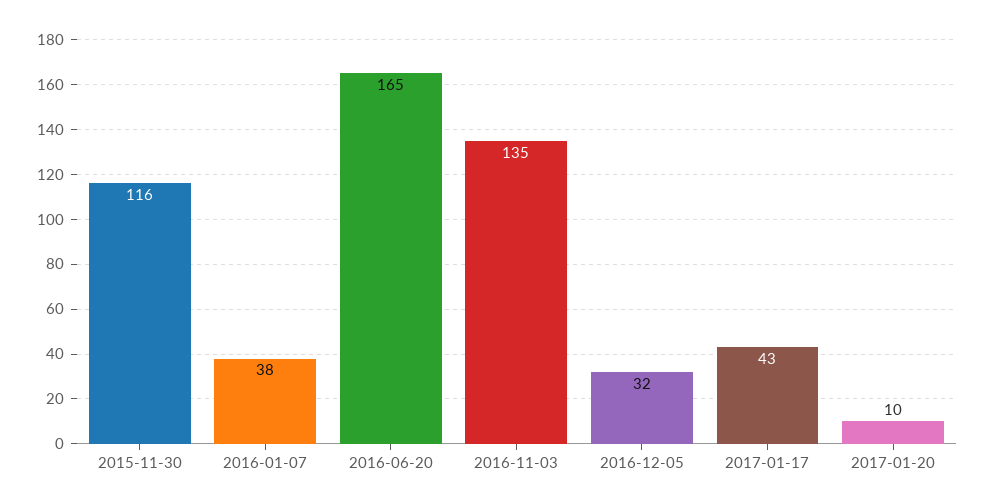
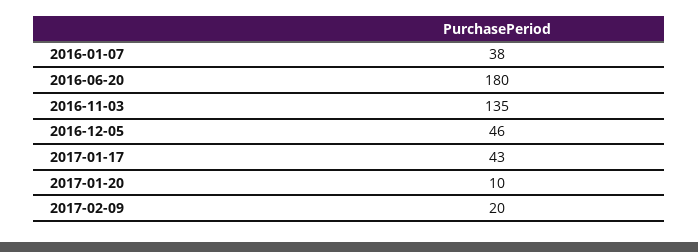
2015-11-30: 116 -> none
2016-06-20: 165 -> 180
2016-12-05: 32 -> 46
2017-02-09: none -> 20

